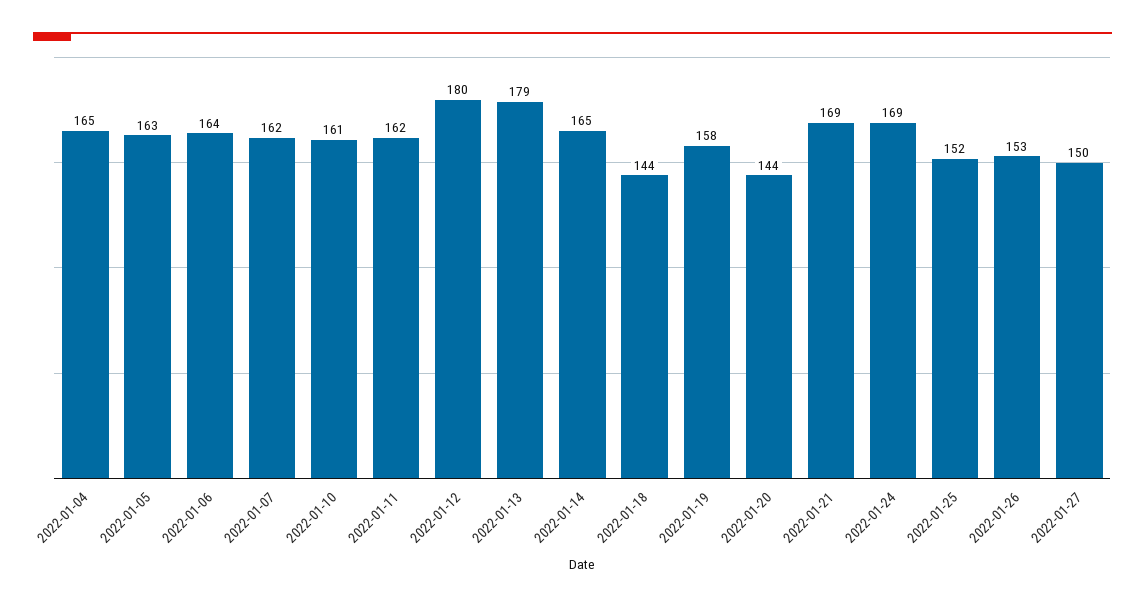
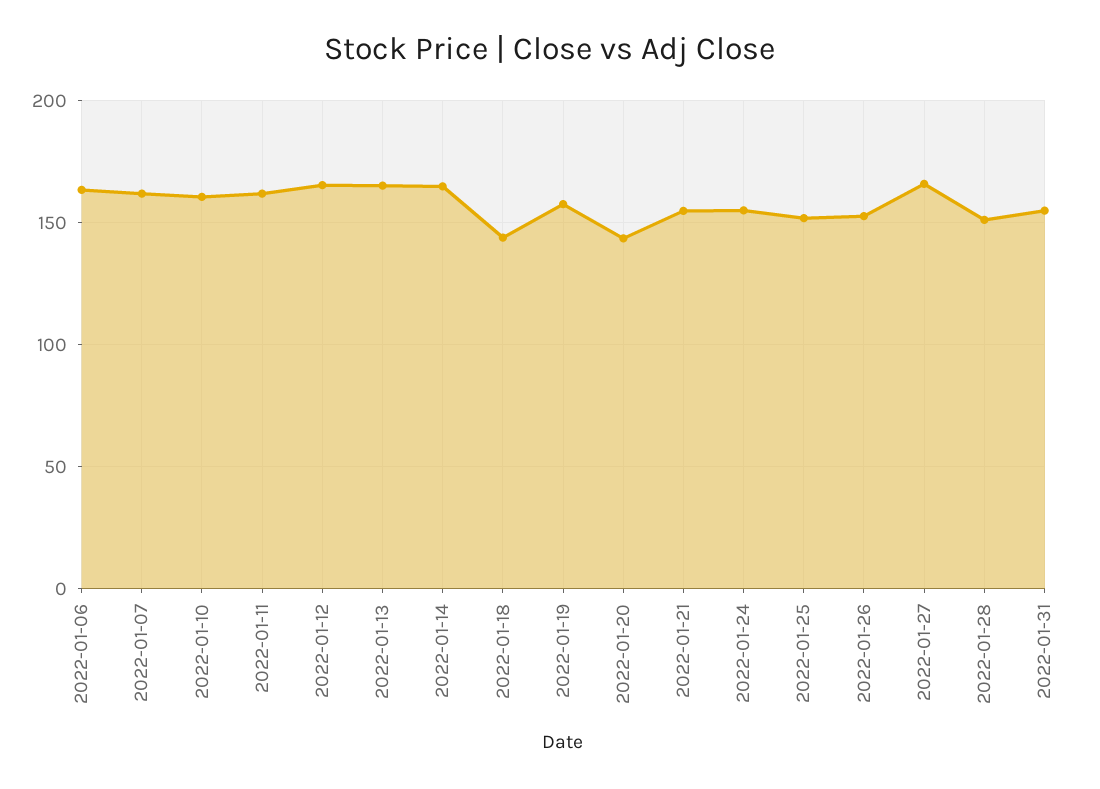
2022-01-04: 165 -> none
2022-01-05: 163 -> none
2022-01-12: 180 -> 165
2022-01-13: 179 -> 165
2022-01-21: 169 -> 155
2022-01-24: 169 -> 155
2022-01-27: 150 -> 165
2022-01-28: none -> 150
2022-01-31: none -> 155

